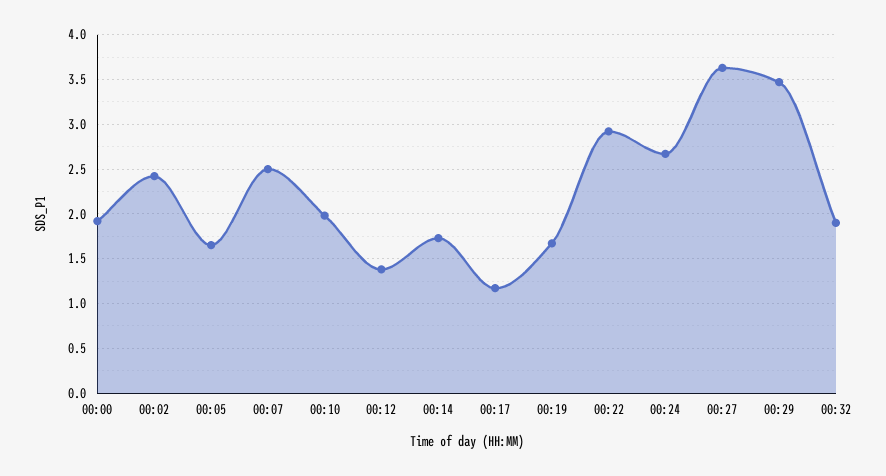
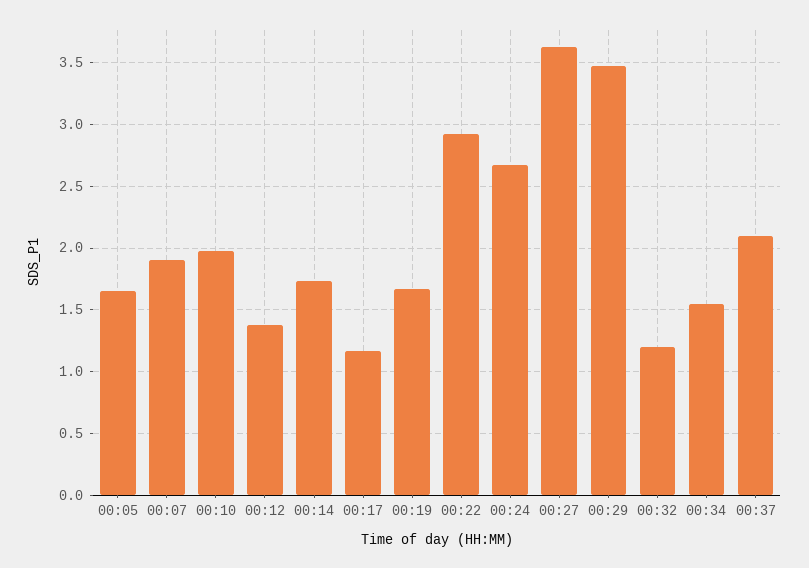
00:00: 1.9 -> none
00:02: 2.4 -> none
00:07: 2.5 -> 1.9
00:32: 1.9 -> 1.2
00:34: none -> 1.55
00:37: none -> 2.1

